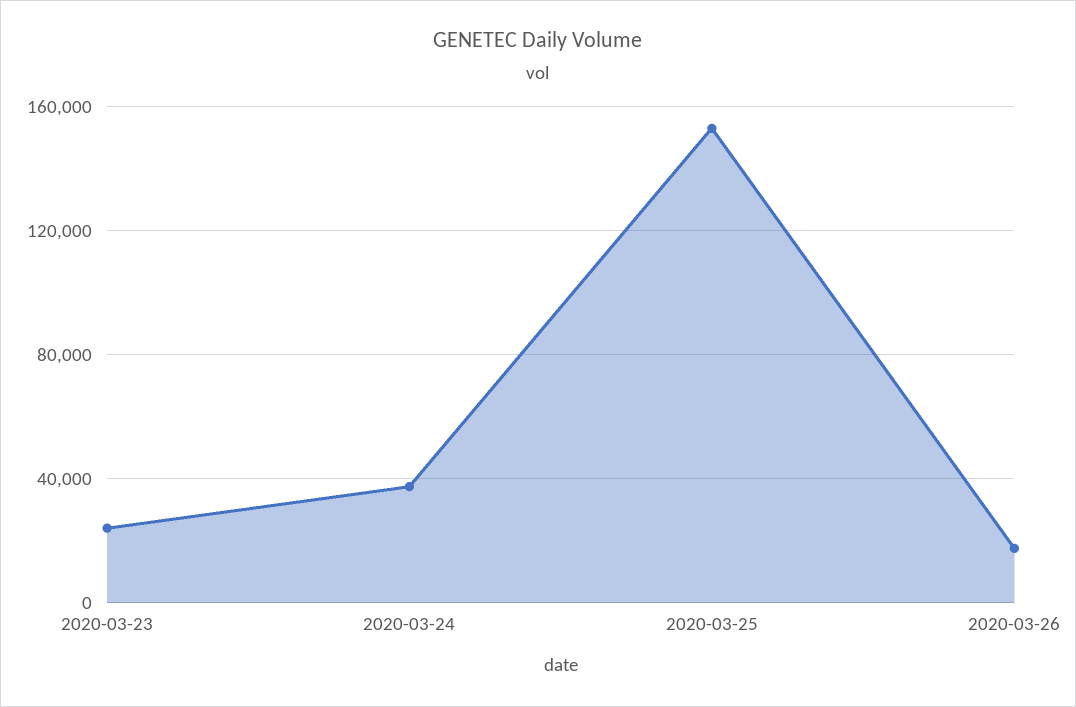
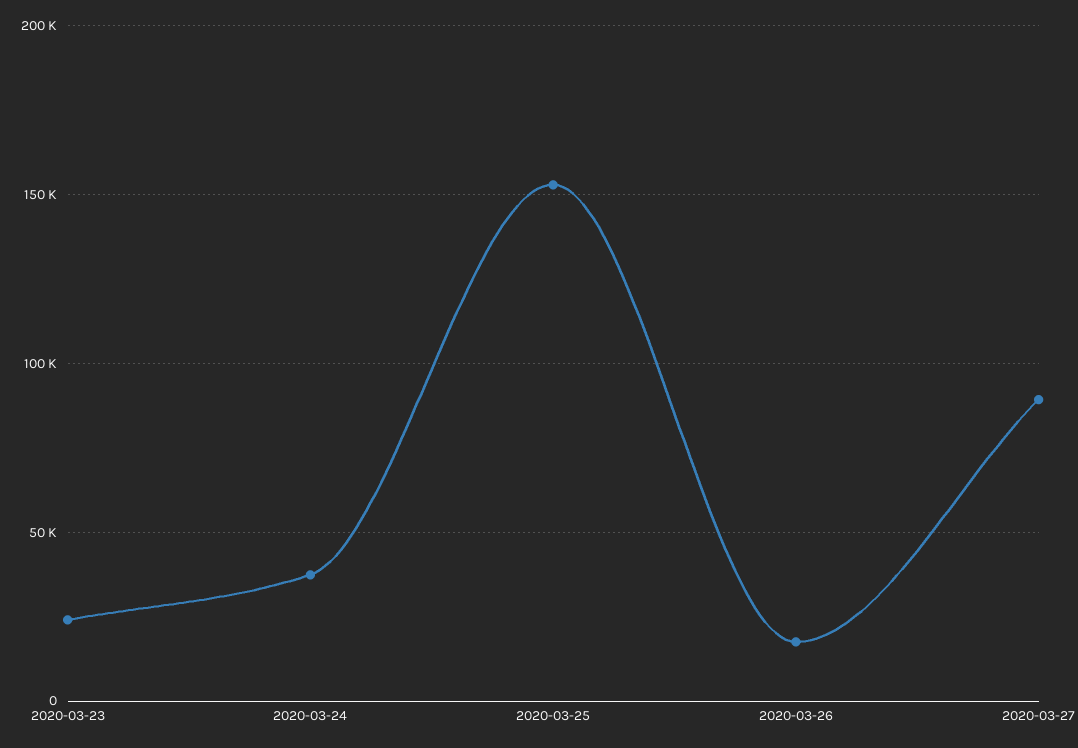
2020-03-27: none -> 90000

